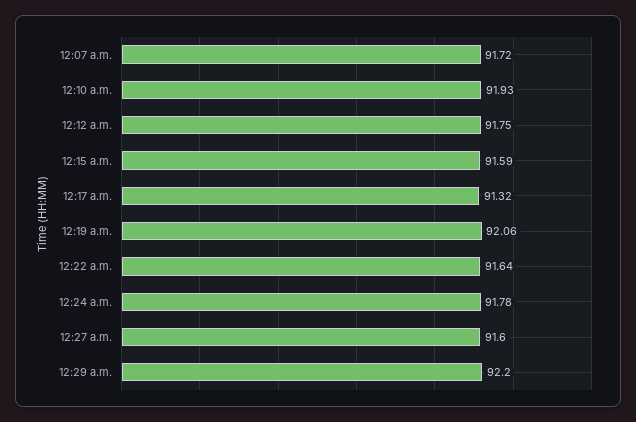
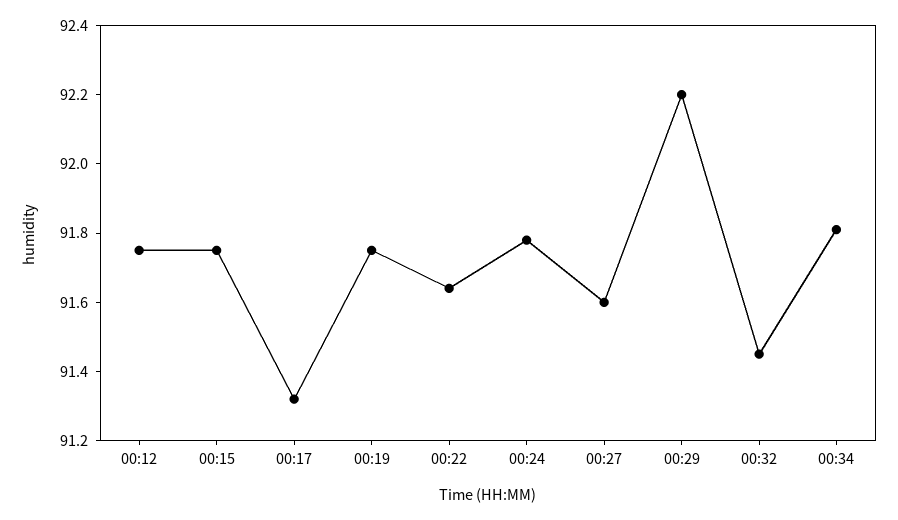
12:07 a.m.: 91.72 -> none
12:10 a.m.: 91.93 -> none
12:15 a.m.: 91.59 -> 91.75
12:19 a.m.: 92.06 -> 91.75
00:32: none -> 91.45
00:34: none -> 91.8

